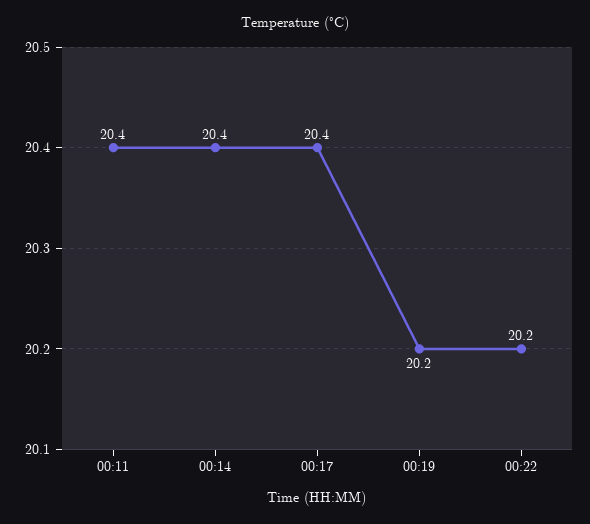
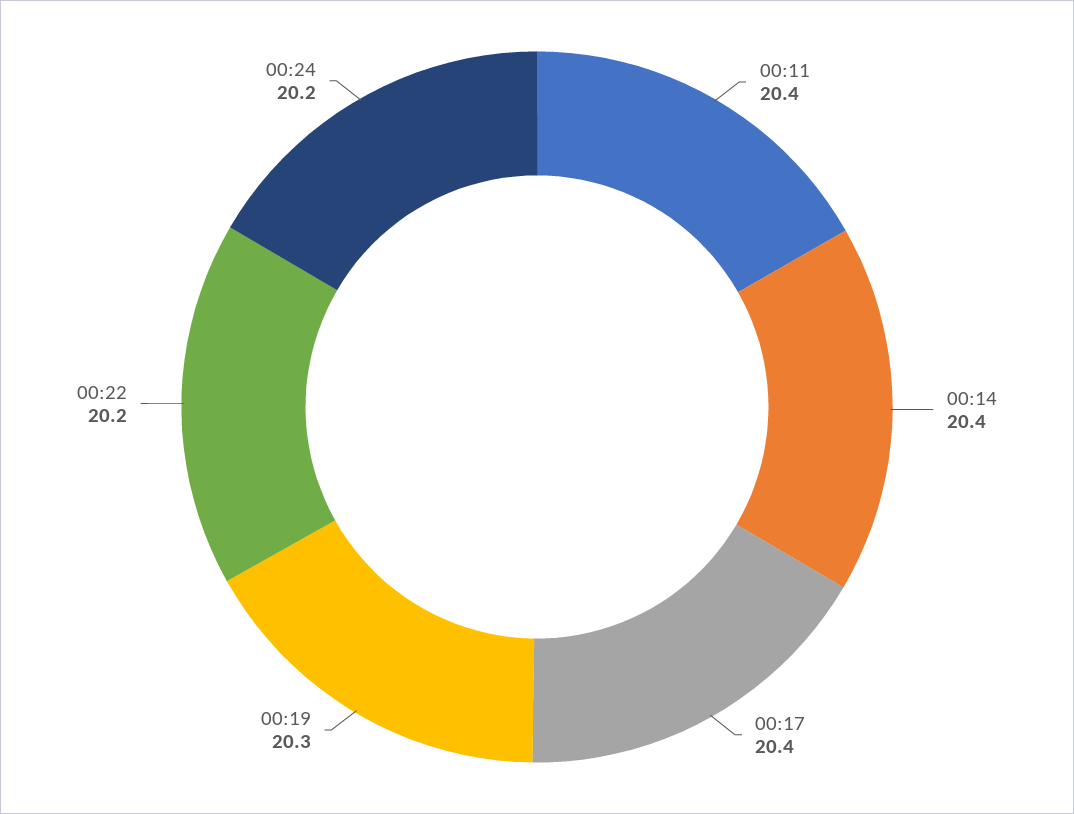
00:19: 20.2 -> 20.3
00:24: none -> 20.2

